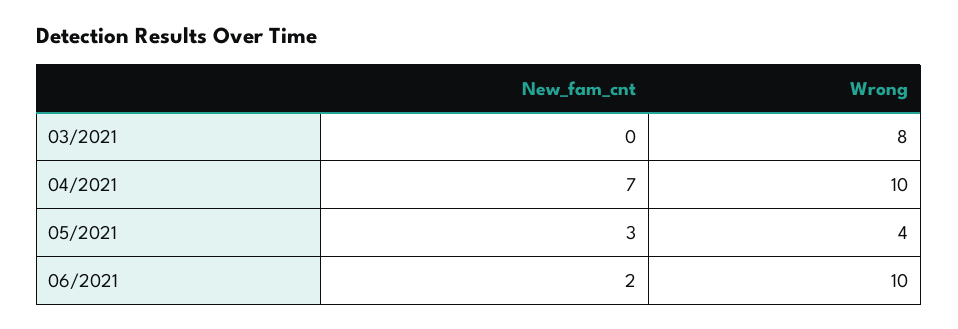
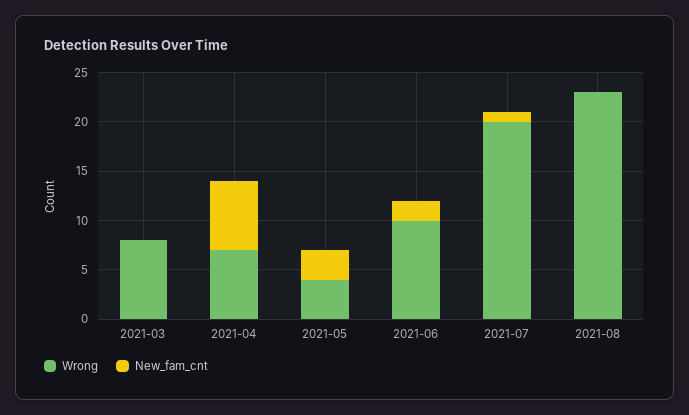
Wrong, 04/2021: 10 -> 7
Wrong, 2021-07: none -> 20
New_fam_cnt, 2021-07: none -> 1
Wrong, 2021-08: none -> 23
New_fam_cnt, 2021-08: none -> 0

